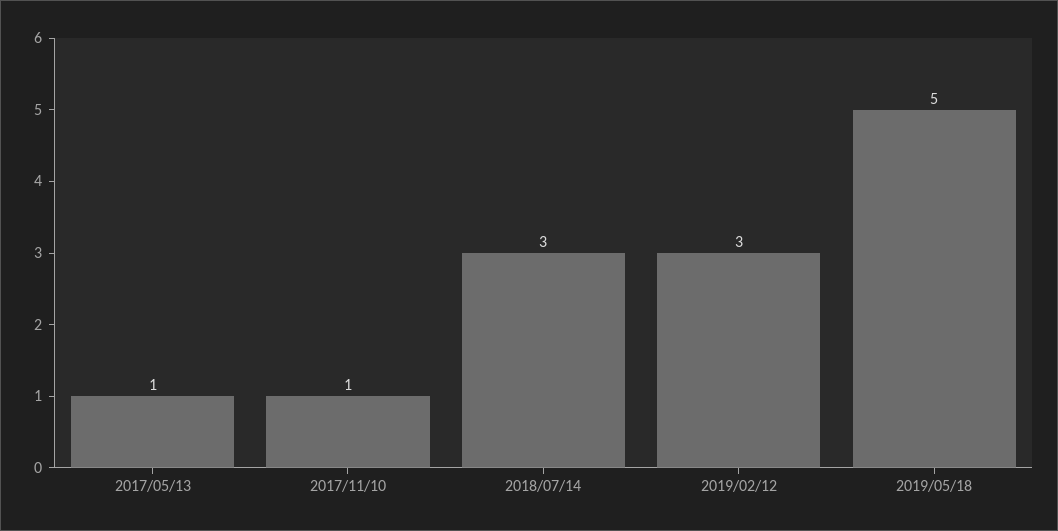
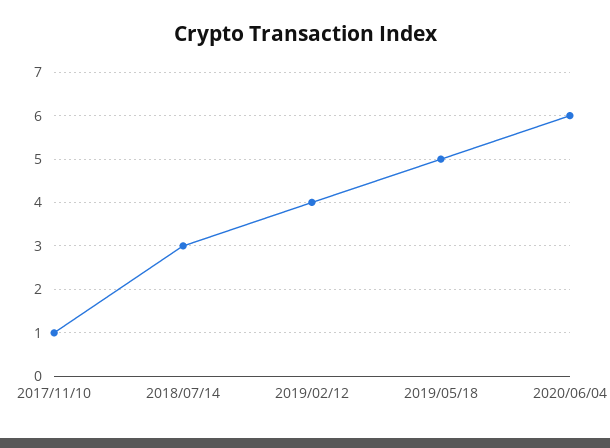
2017/05/13: 1 -> none
2019/02/12: 3 -> 4
2020/06/04: none -> 6

